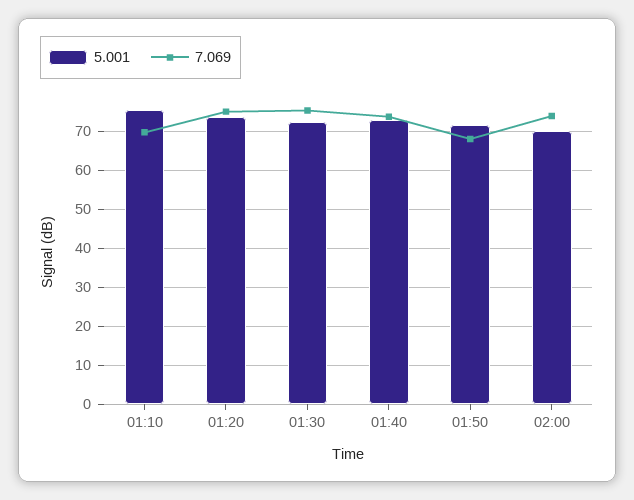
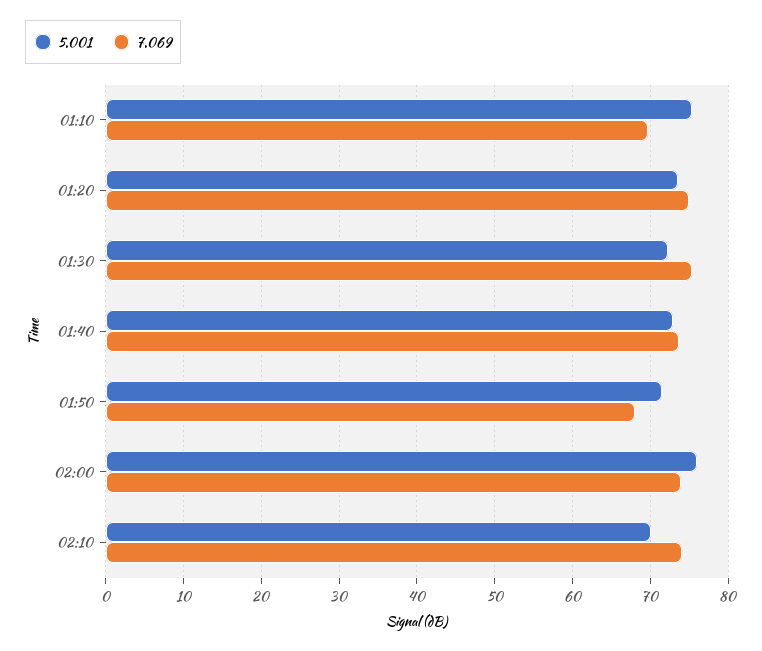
5.001, 02:00: 70 -> 76
5.001, 02:10: none -> 70
7.069, 02:10: none -> 74

